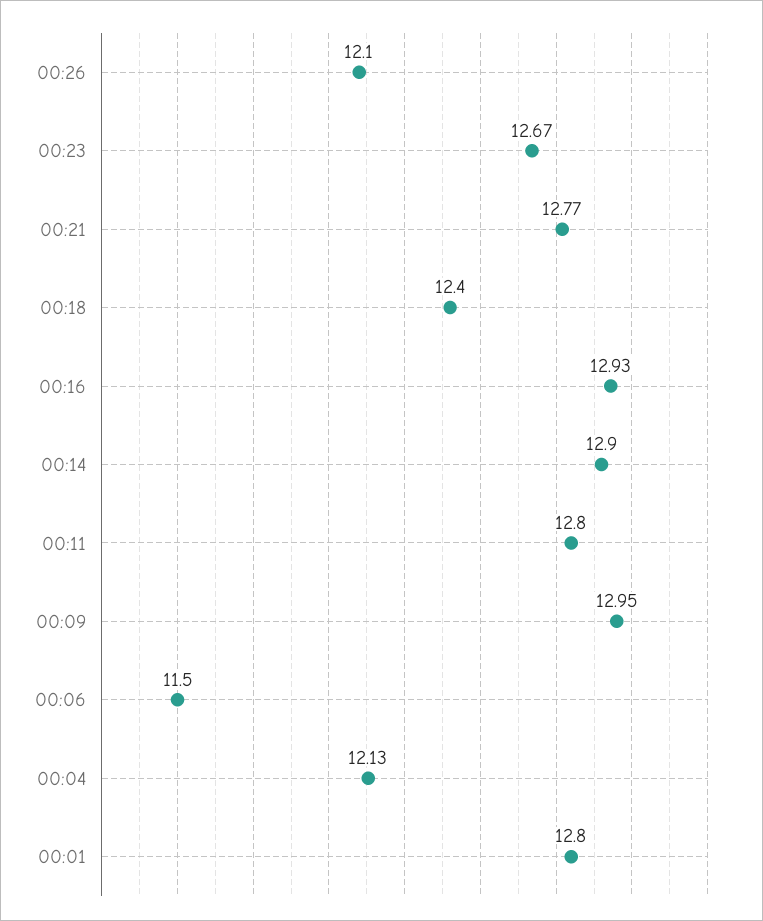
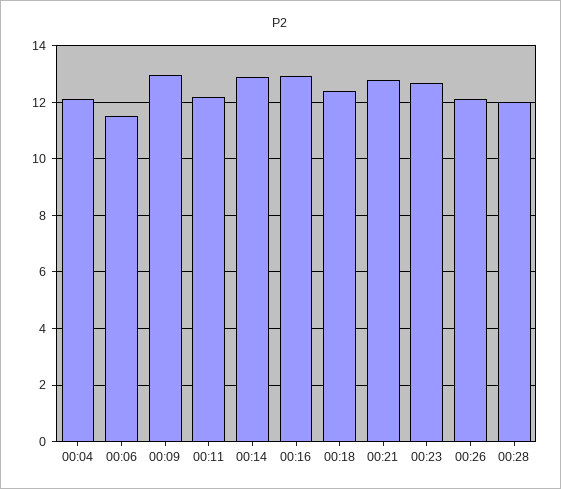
00:11: 12.8 -> 12.25
00:01: 12.8 -> none
00:28: none -> 12

